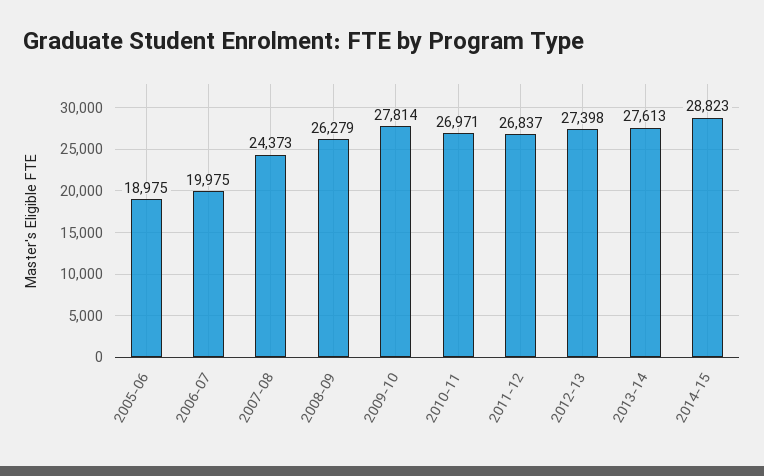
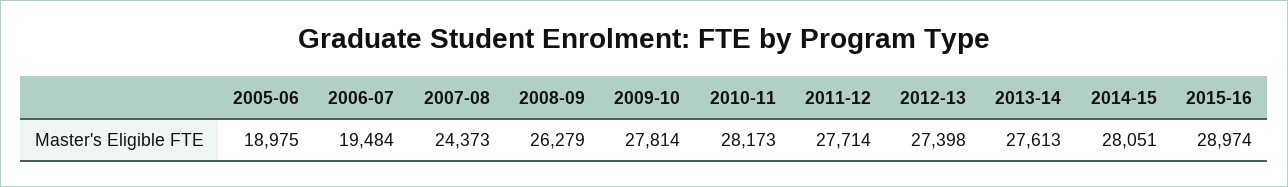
2006-07: 19975 -> 19484
2010-11: 26971 -> 28173
2011-12: 26837 -> 27714
2014-15: 28823 -> 28051
2015-16: none -> 28974

